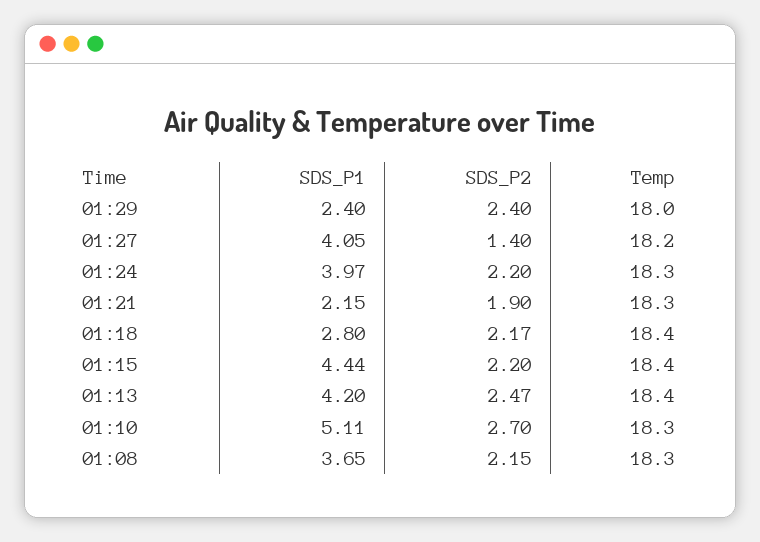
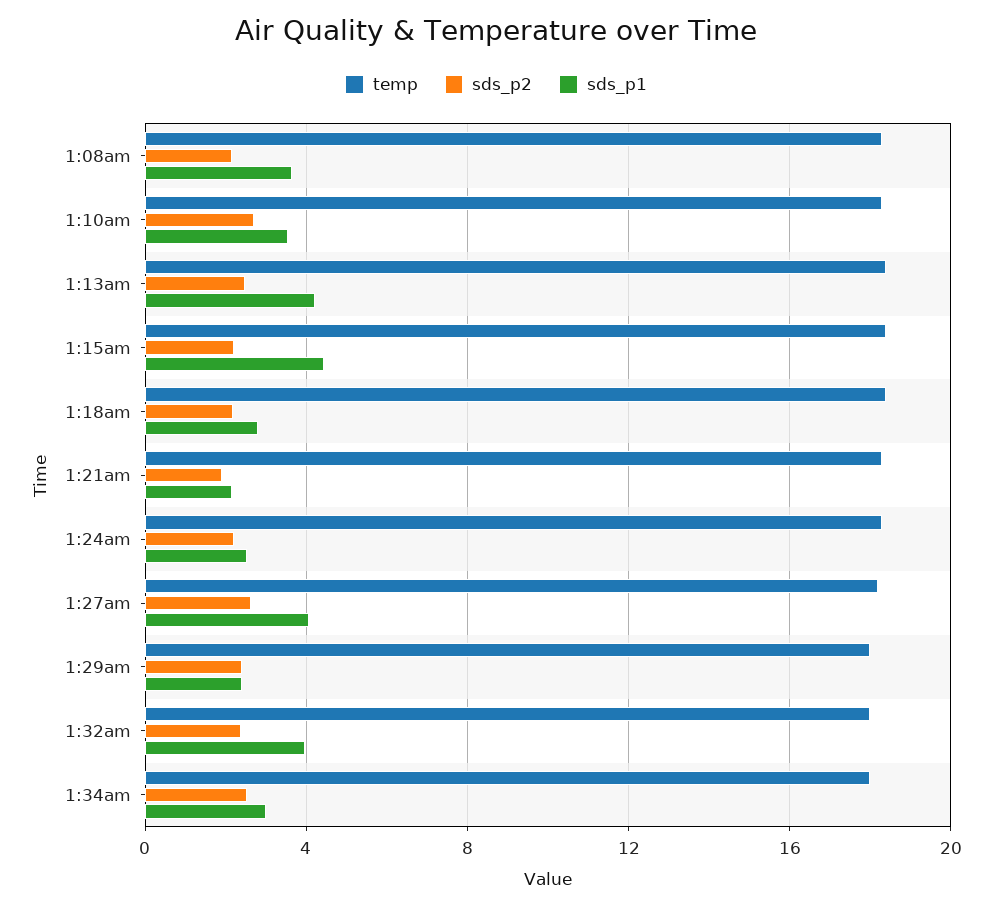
SDS_P2, 01:27: 1.4 -> 2.5
SDS_P1, 01:24: 3.97 -> 2.5
SDS_P1, 01:10: 5.11 -> 3.5
Temp, 1:32am: none -> 18
SDS_P2, 1:32am: none -> 2.5
SDS_P1, 1:32am: none -> 4
Temp, 1:34am: none -> 18
SDS_P2, 1:34am: none -> 2.5
SDS_P1, 1:34am: none -> 3

